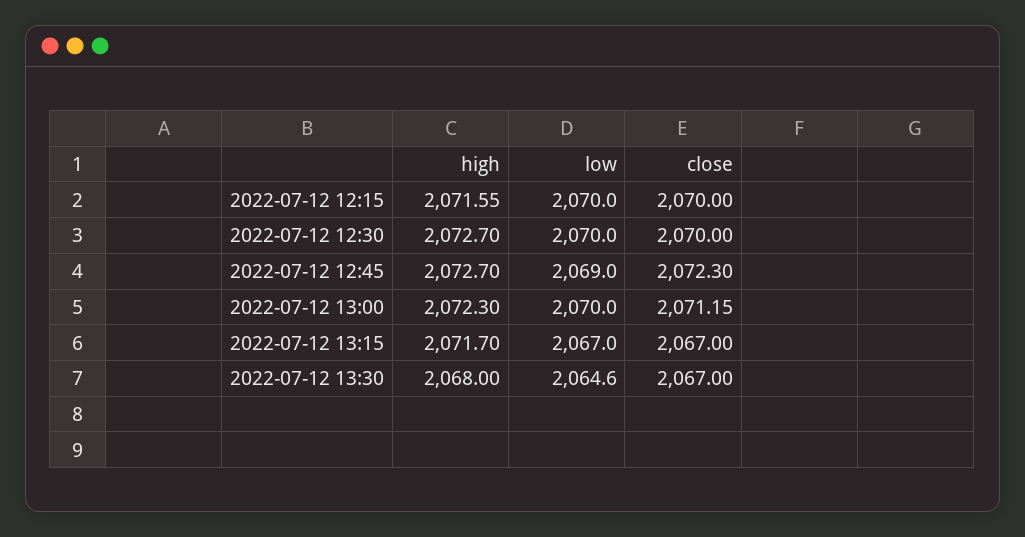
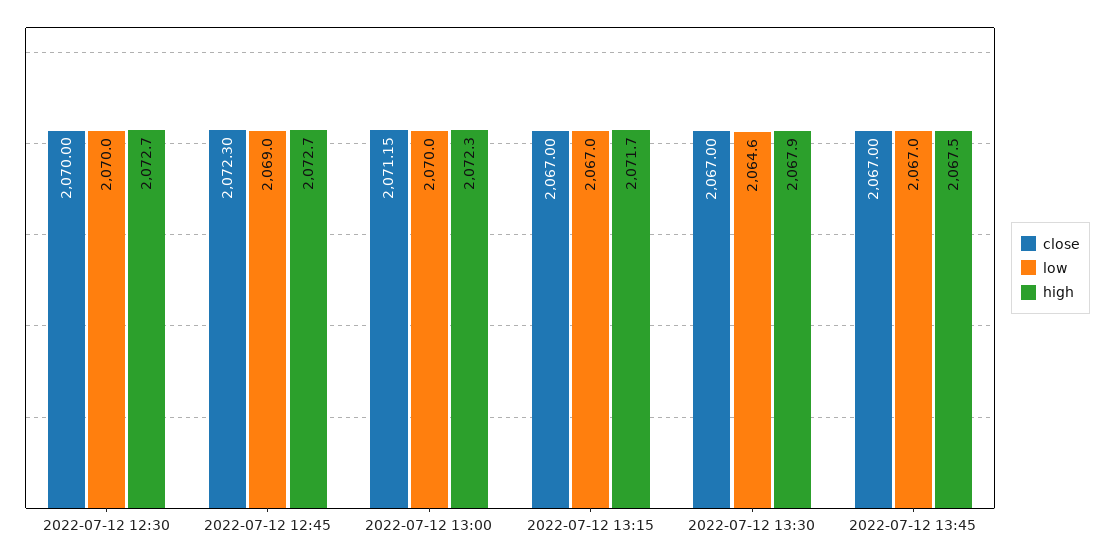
high, 2022-07-12 12:15: 2071.55 -> none
low, 2022-07-12 12:15: 2070 -> none
close, 2022-07-12 12:15: 2070 -> none
high, 2022-07-12 13:30: 2068 -> 2067.9
close, 2022-07-12 13:45: none -> 2067
low, 2022-07-12 13:45: none -> 2067
high, 2022-07-12 13:45: none -> 2067.5

